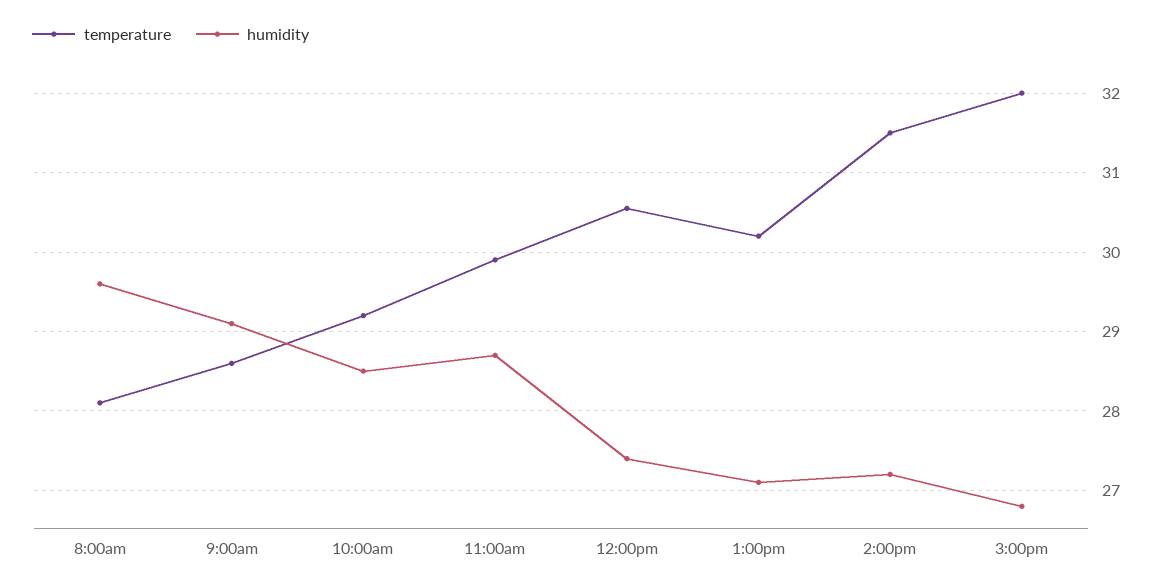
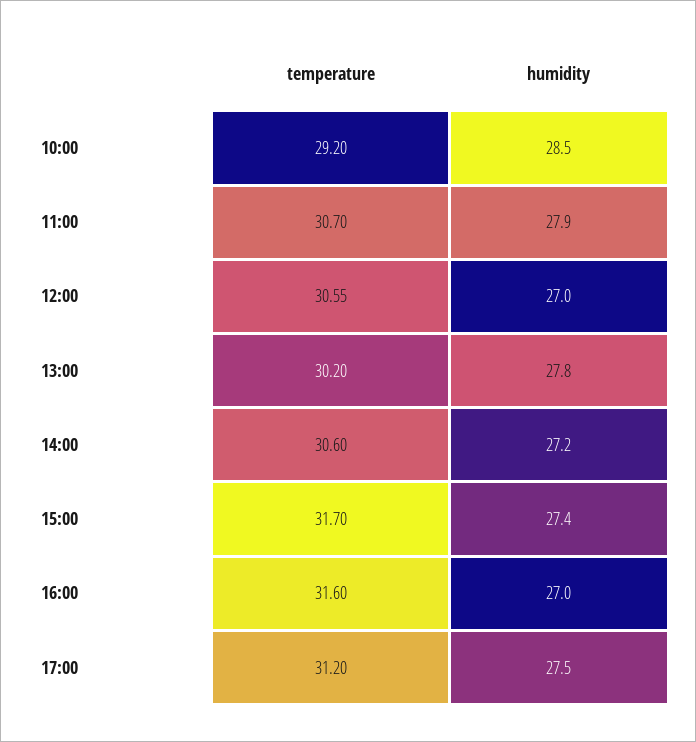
temperature, 8:00am: 28.1 -> none
humidity, 8:00am: 29.6 -> none
temperature, 9:00am: 28.6 -> none
humidity, 9:00am: 29.1 -> none
temperature, 11:00am: 29.9 -> 30.7
humidity, 11:00am: 28.7 -> 27.9
humidity, 12:00pm: 27.4 -> 27
humidity, 1:00pm: 27.1 -> 27.8
temperature, 2:00pm: 31.5 -> 30.6
temperature, 3:00pm: 32 -> 31.7
humidity, 3:00pm: 26.8 -> 27.4
temperature, 16:00: none -> 31.6
humidity, 16:00: none -> 27
temperature, 17:00: none -> 31.2
humidity, 17:00: none -> 27.5

